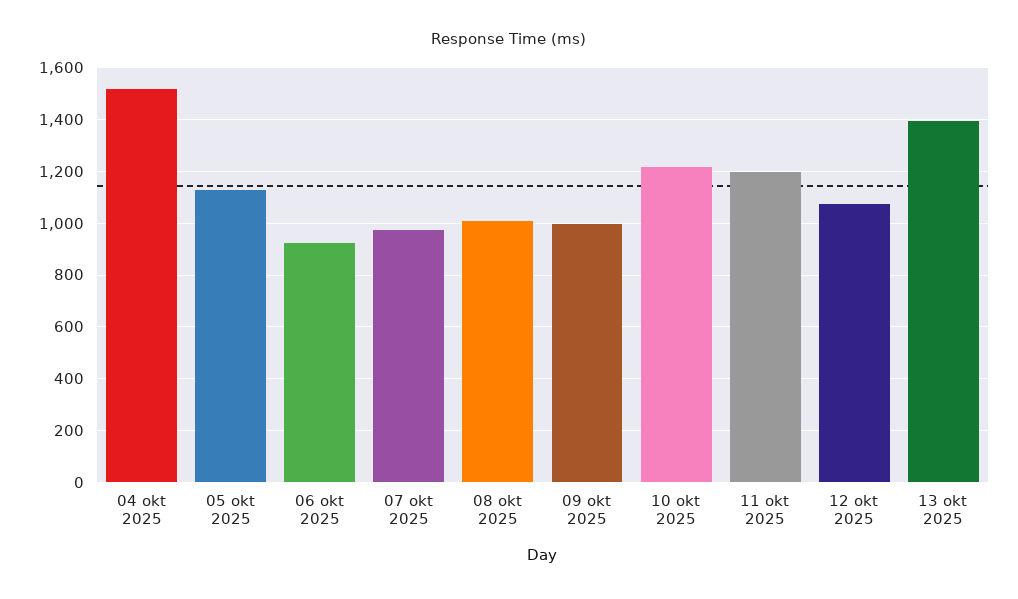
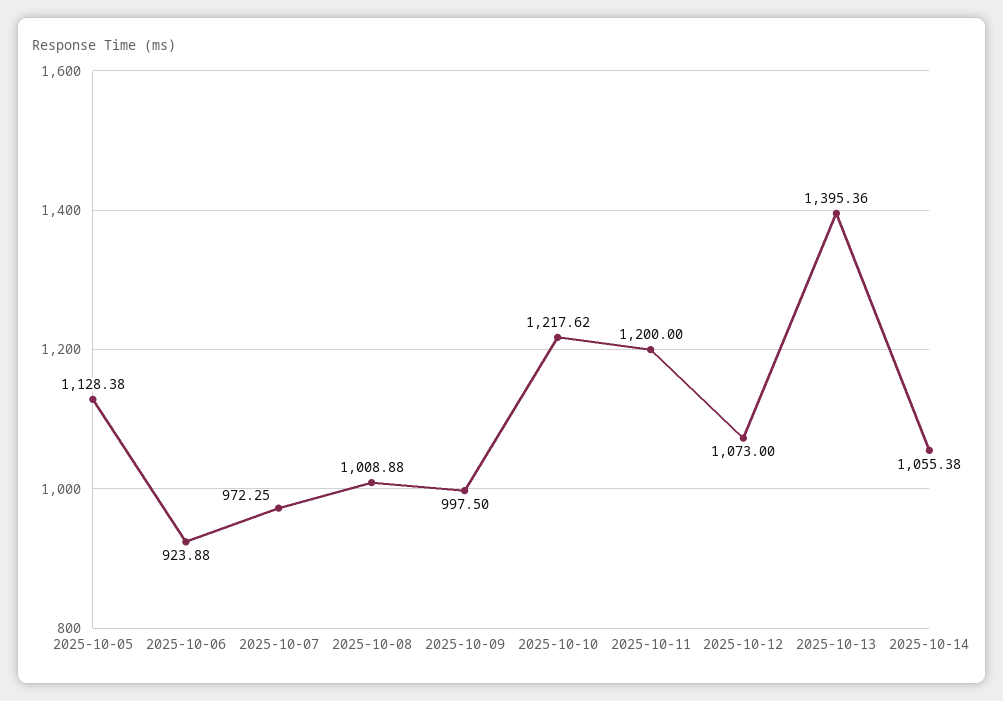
04 okt 2025: 1525 -> none
2025-10-14: none -> 1055.38

